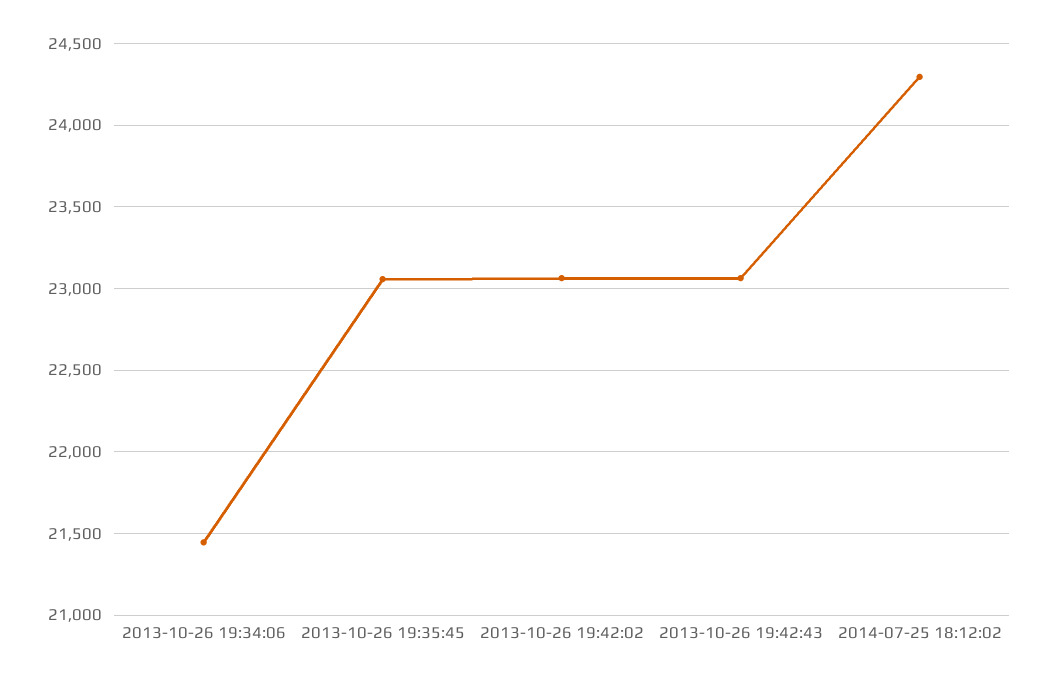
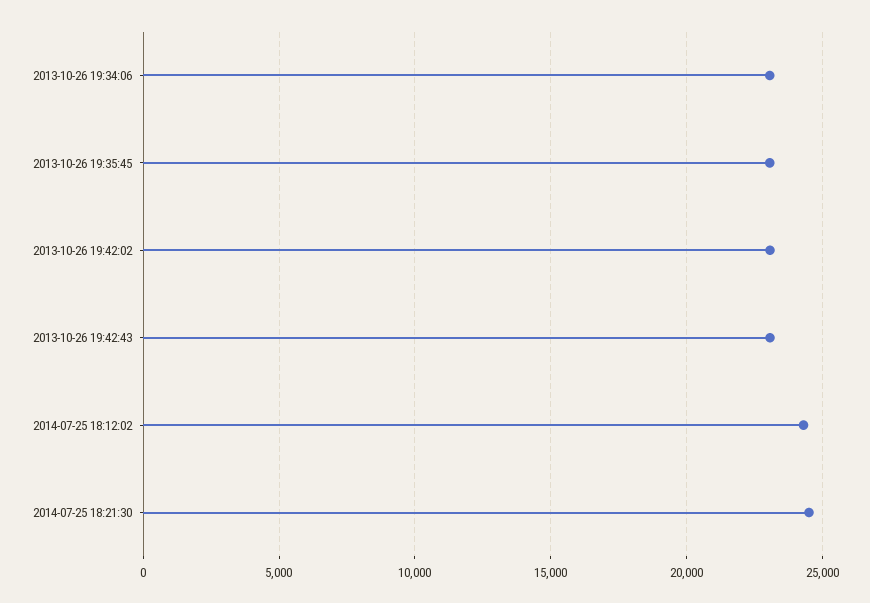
2013-10-26 19:34:06: 21450 -> 23000
2014-07-25 18:21:30: none -> 24500

